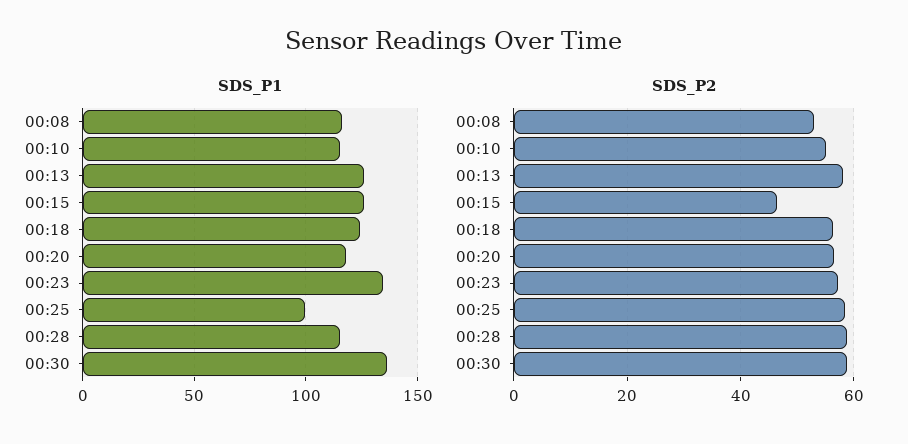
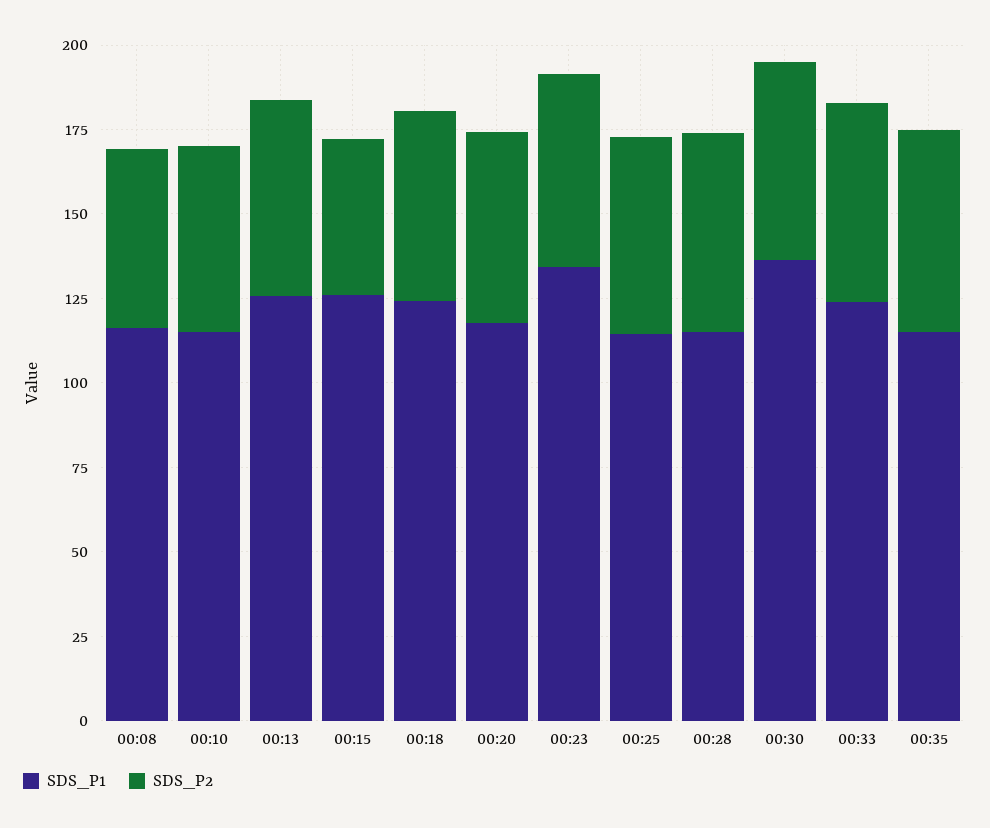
SDS_P1, 00:25: 100 -> 115
SDS_P1, 00:33: none -> 125
SDS_P2, 00:33: none -> 60
SDS_P1, 00:35: none -> 115
SDS_P2, 00:35: none -> 60

